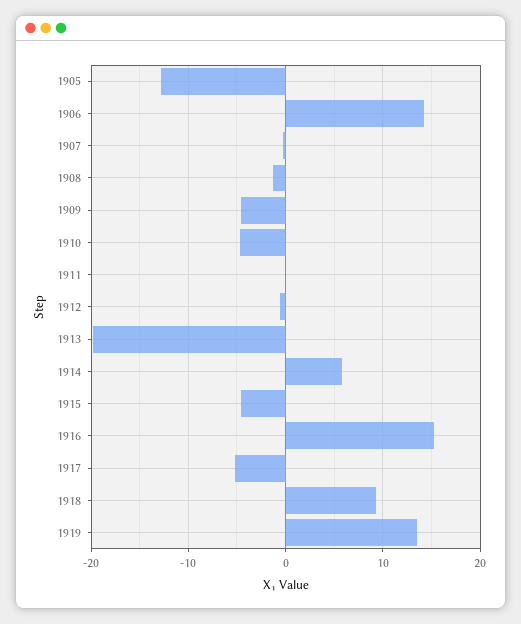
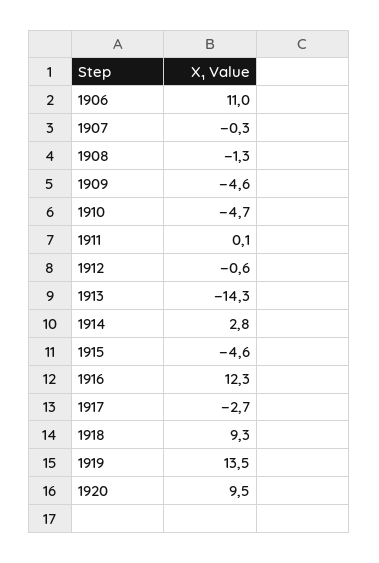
1905: -13 -> none
1906: 14 -> 11
1913: -20 -> -14.3
1914: 6 -> 2.8
1916: 15 -> 12.3
1917: -5 -> -2.7
1920: none -> 9.5

